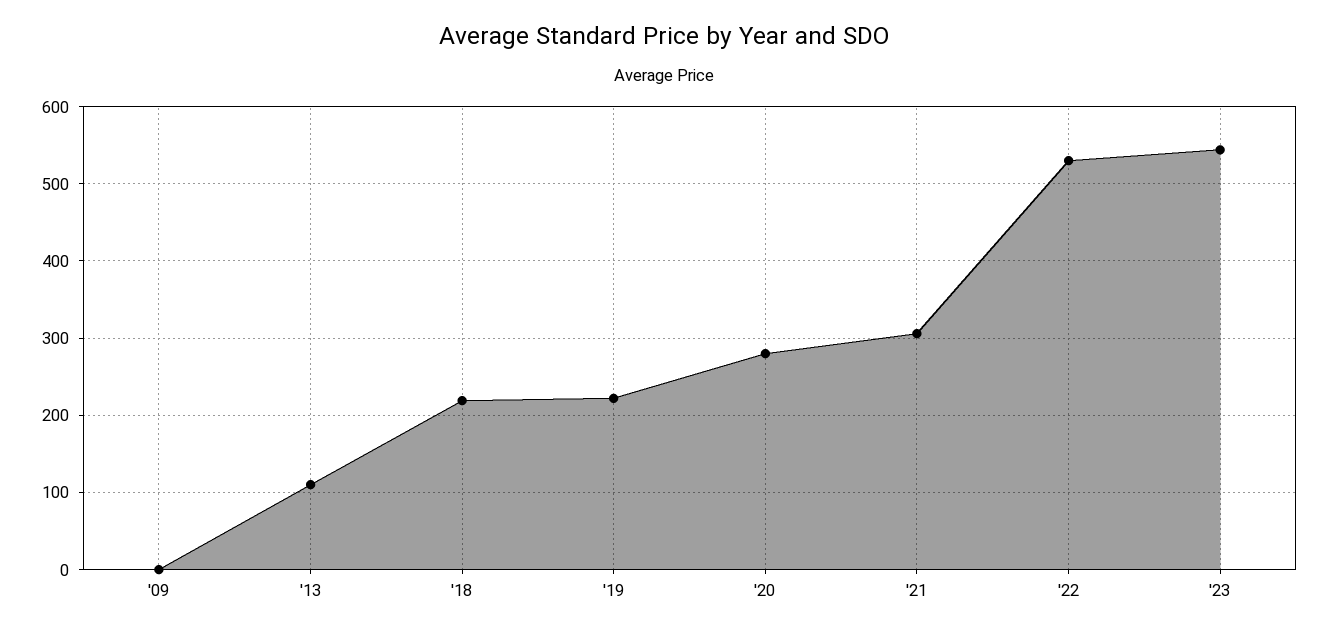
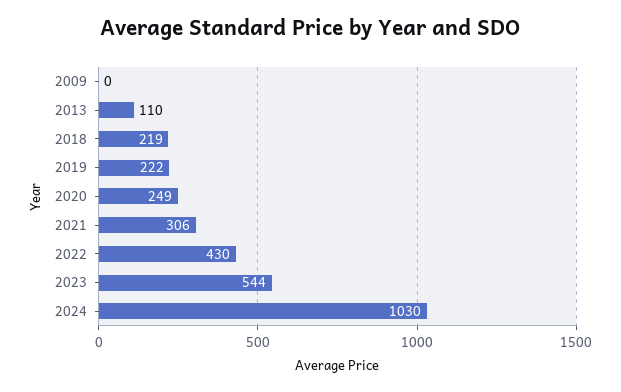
'20: 280 -> 249
'22: 530 -> 430
2024: none -> 1030

